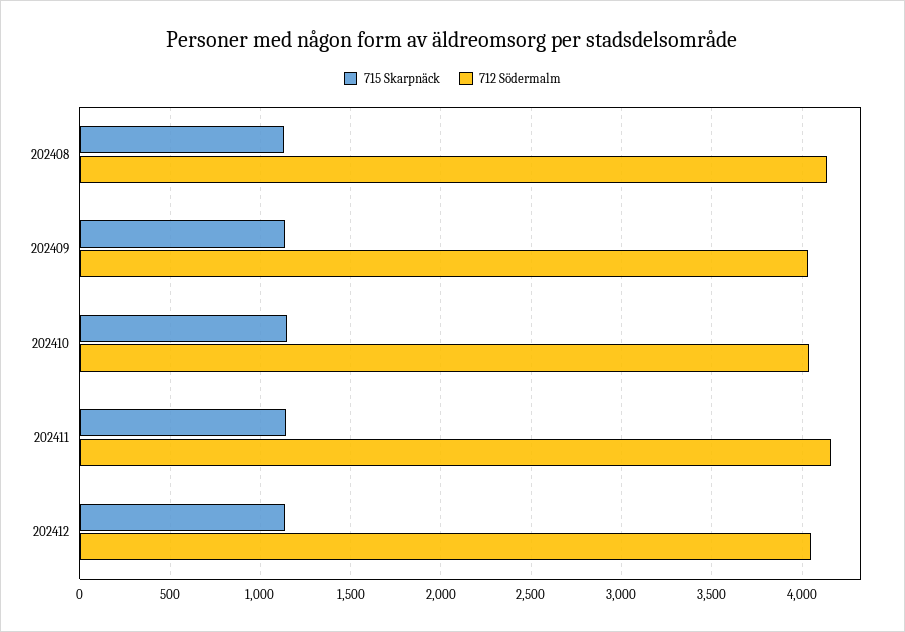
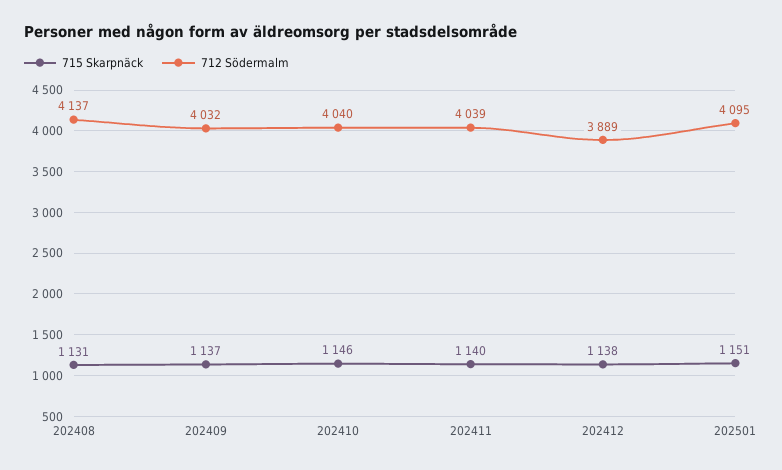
712 Södermalm, 202411: 4150 -> 4039
712 Södermalm, 202412: 4050 -> 3889
715 Skarpnäck, 202501: none -> 1151
712 Södermalm, 202501: none -> 4095

